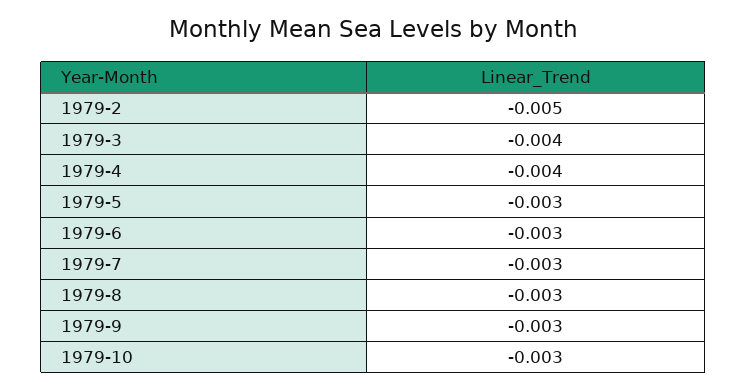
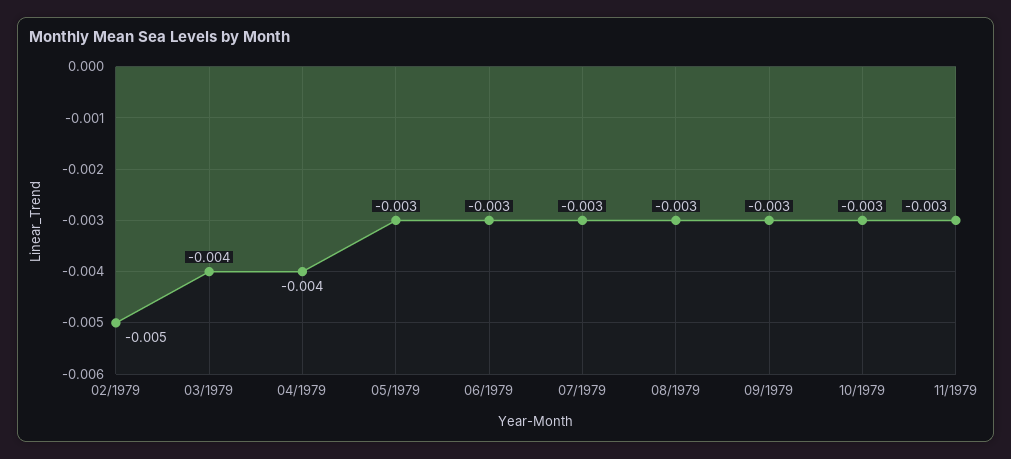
11/1979: none -> -0.003

